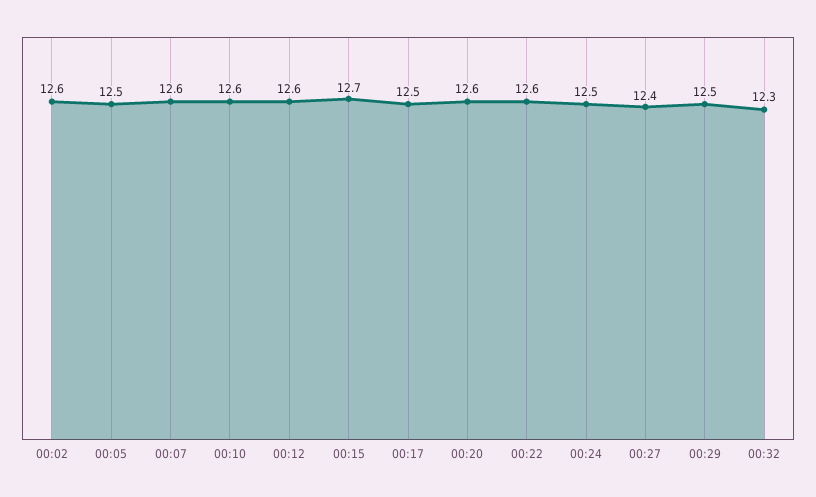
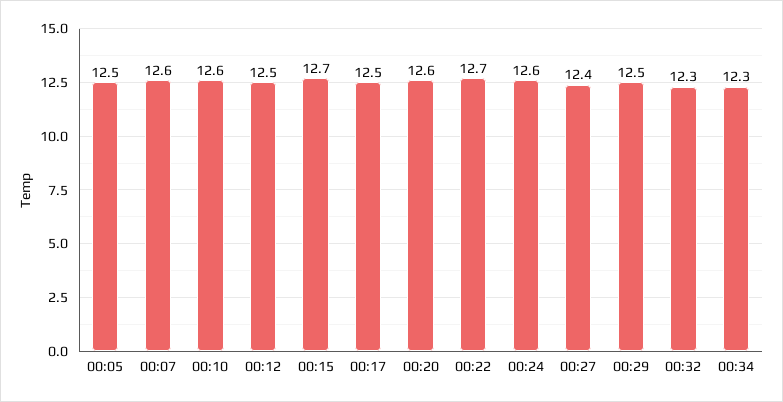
00:02: 12.6 -> none
00:12: 12.6 -> 12.5
00:22: 12.6 -> 12.7
00:24: 12.5 -> 12.6
00:34: none -> 12.3

